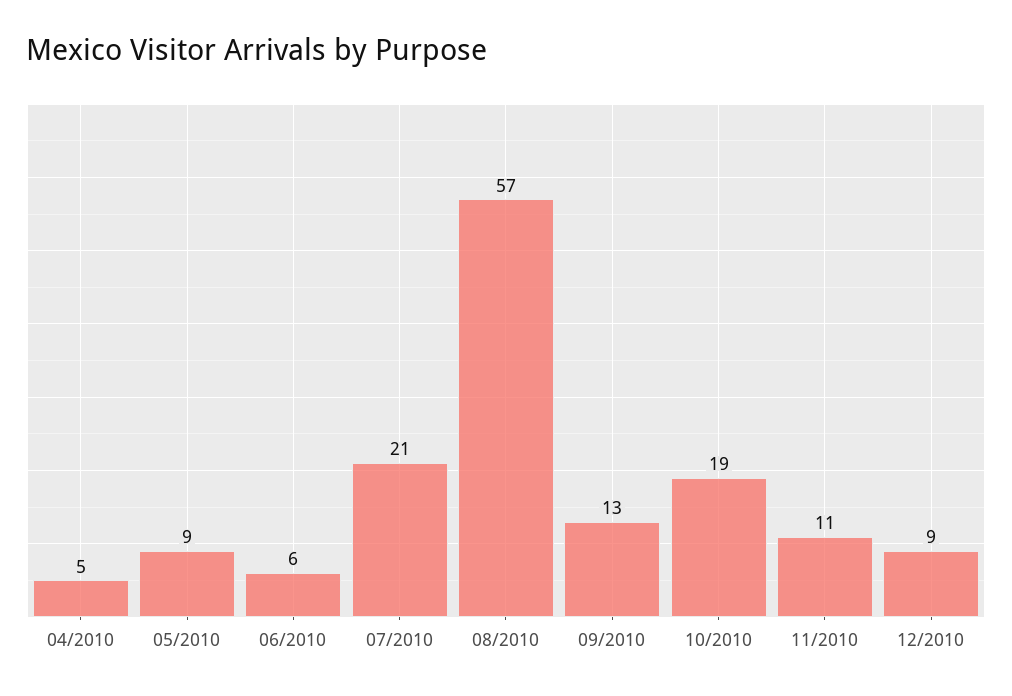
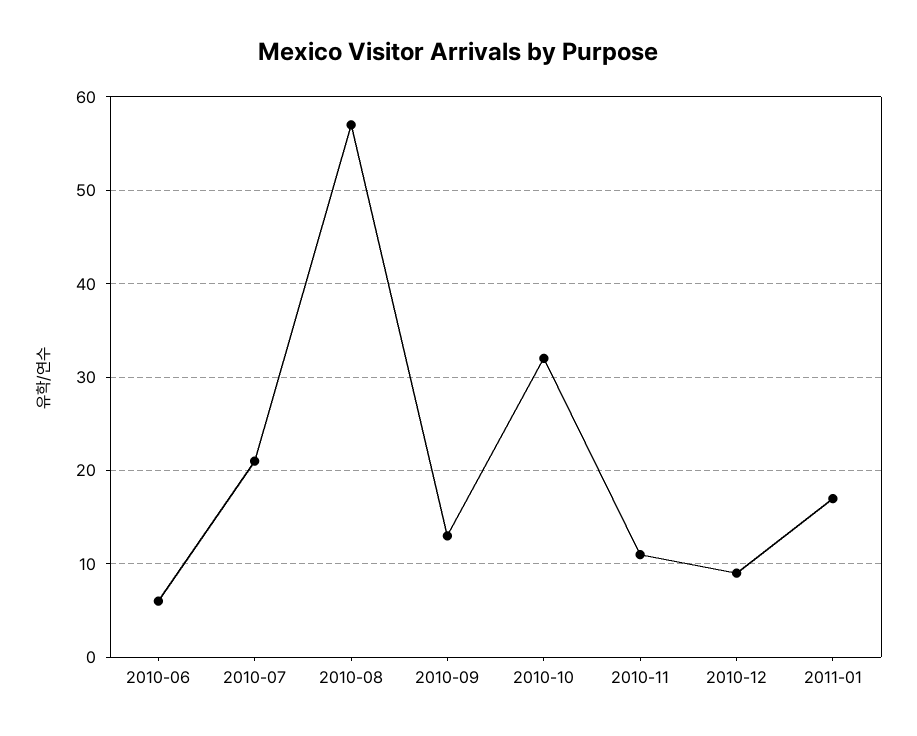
04/2010: 5 -> none
05/2010: 9 -> none
10/2010: 19 -> 32
2011-01: none -> 17

